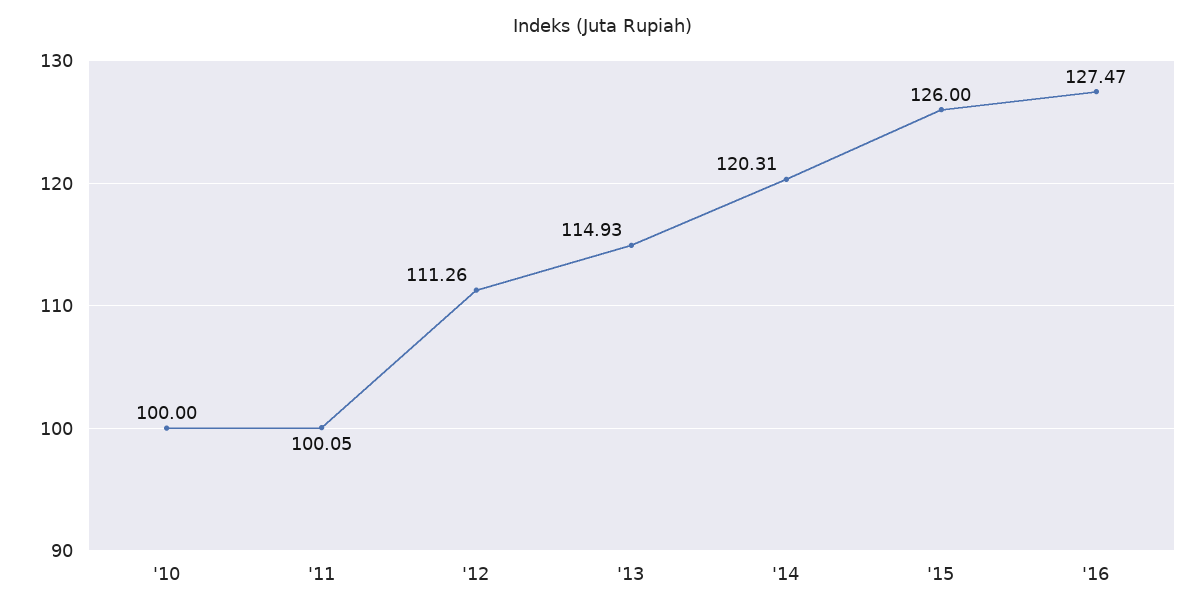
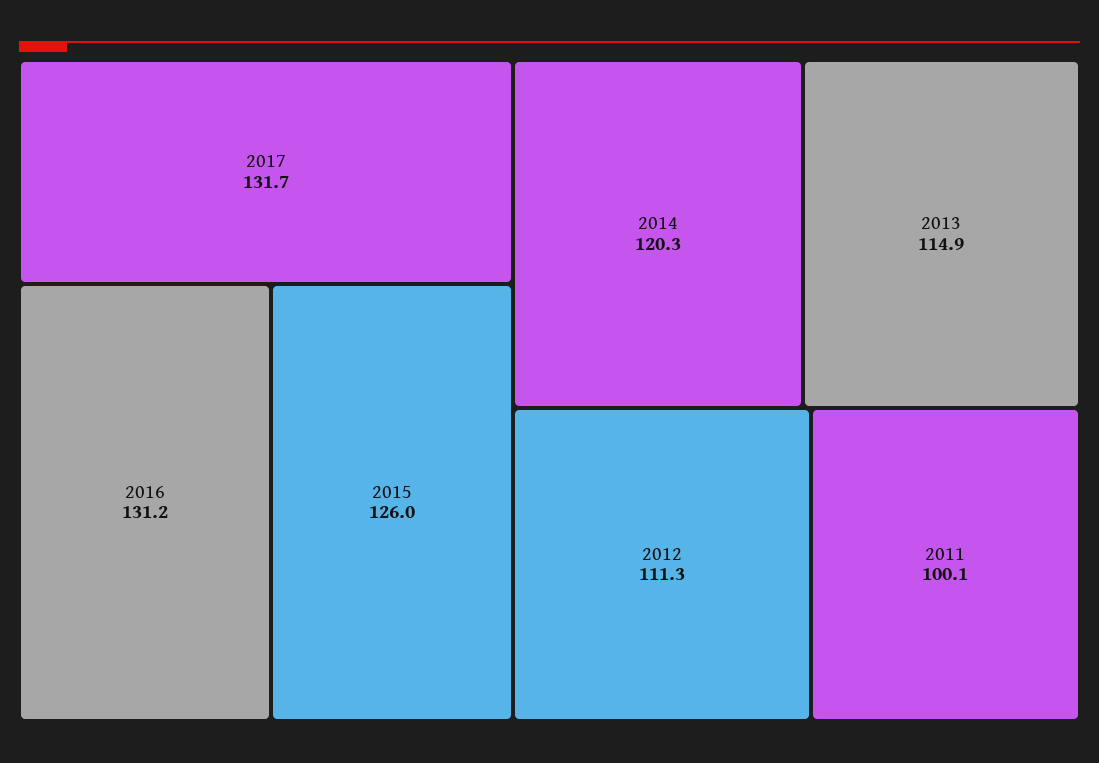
'10: 100 -> none
'16: 127.47 -> 131.2
2017: none -> 131.7

